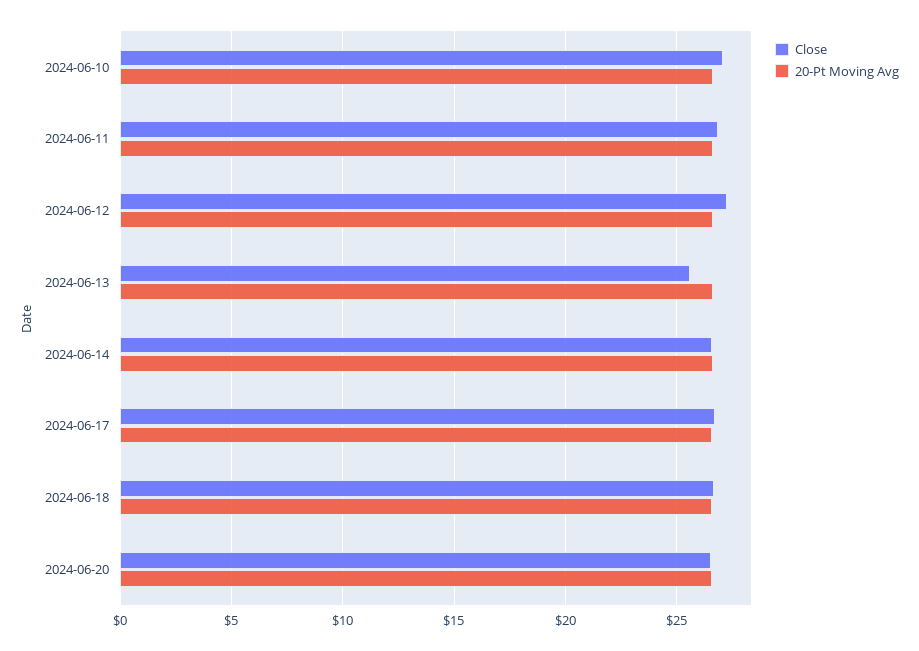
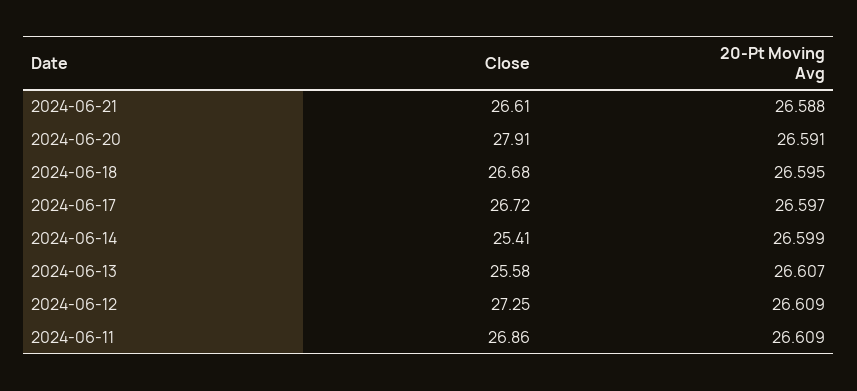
Close, 2024-06-10: 27 -> none
20-Pt Moving Avg, 2024-06-10: 26.5 -> none
Close, 2024-06-14: 26.5 -> 25.41
Close, 2024-06-20: 26.5 -> 27.91
Close, 2024-06-21: none -> 26.61
20-Pt Moving Avg, 2024-06-21: none -> 26.588

